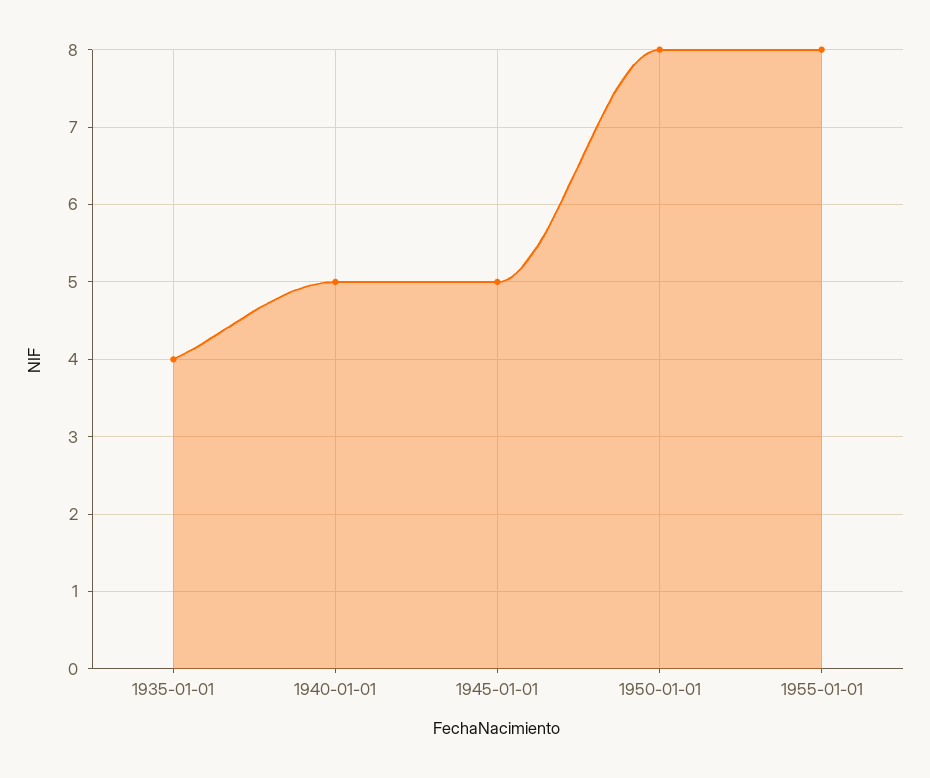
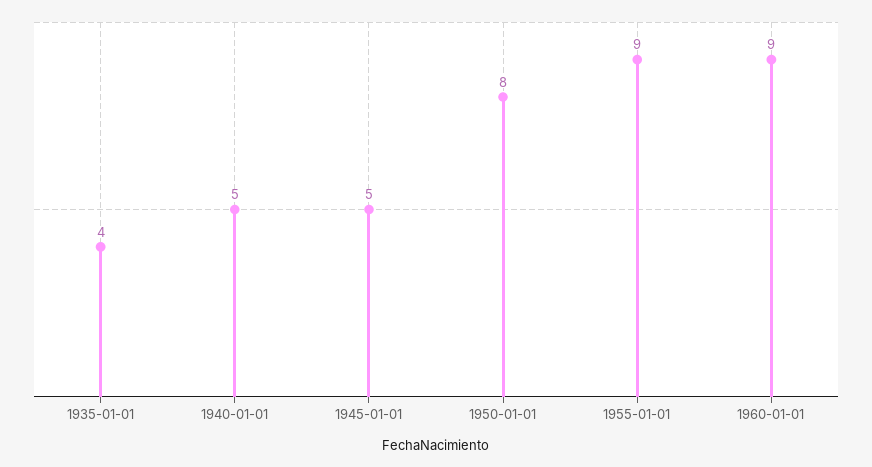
1955-01-01: 8 -> 9
1960-01-01: none -> 9

